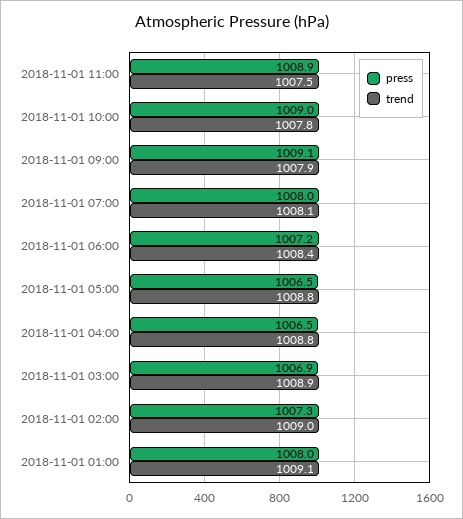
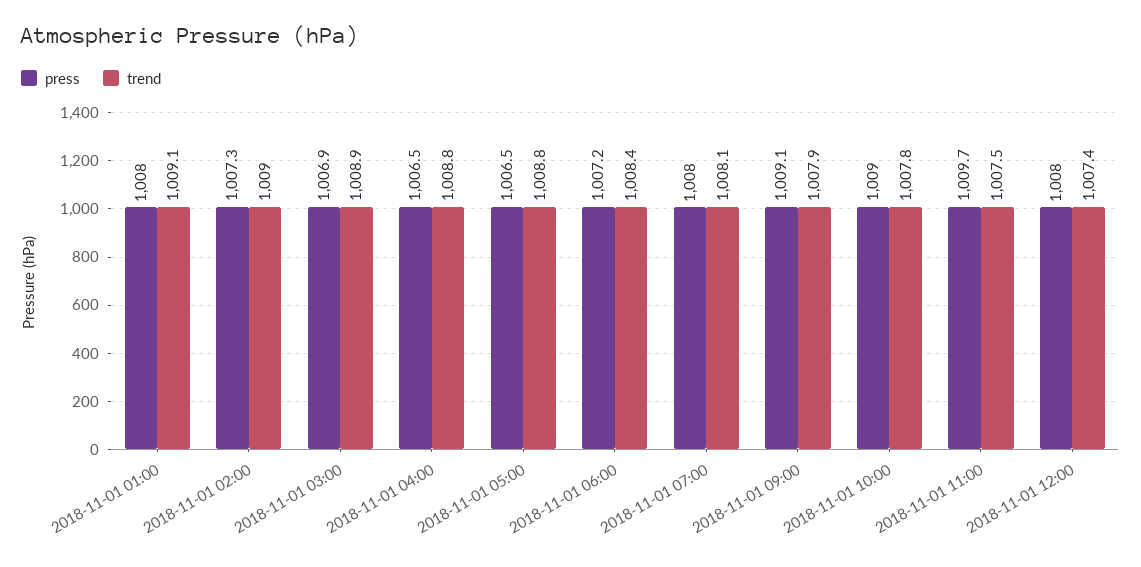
press, 2018-11-01 11:00: 1008.9 -> 1009.7
press, 2018-11-01 12:00: none -> 1008
trend, 2018-11-01 12:00: none -> 1007.4

